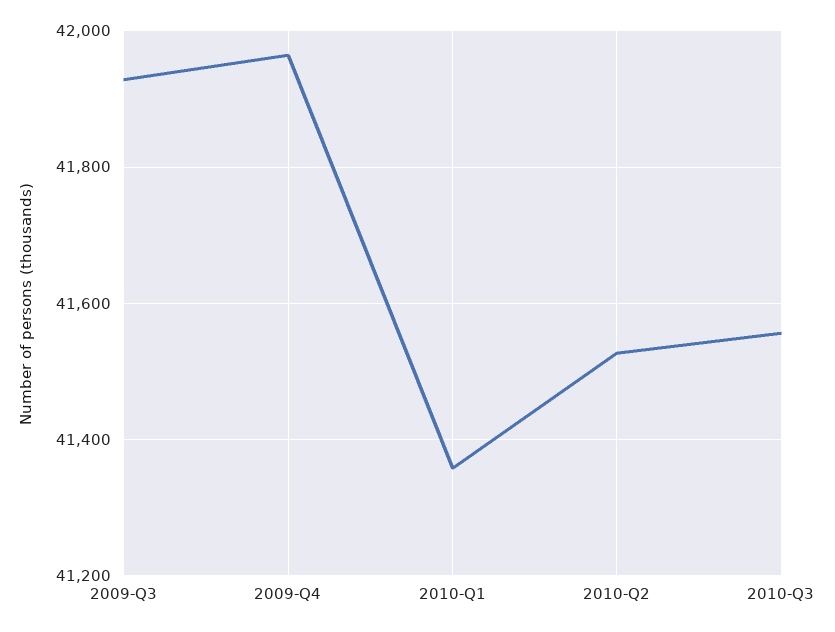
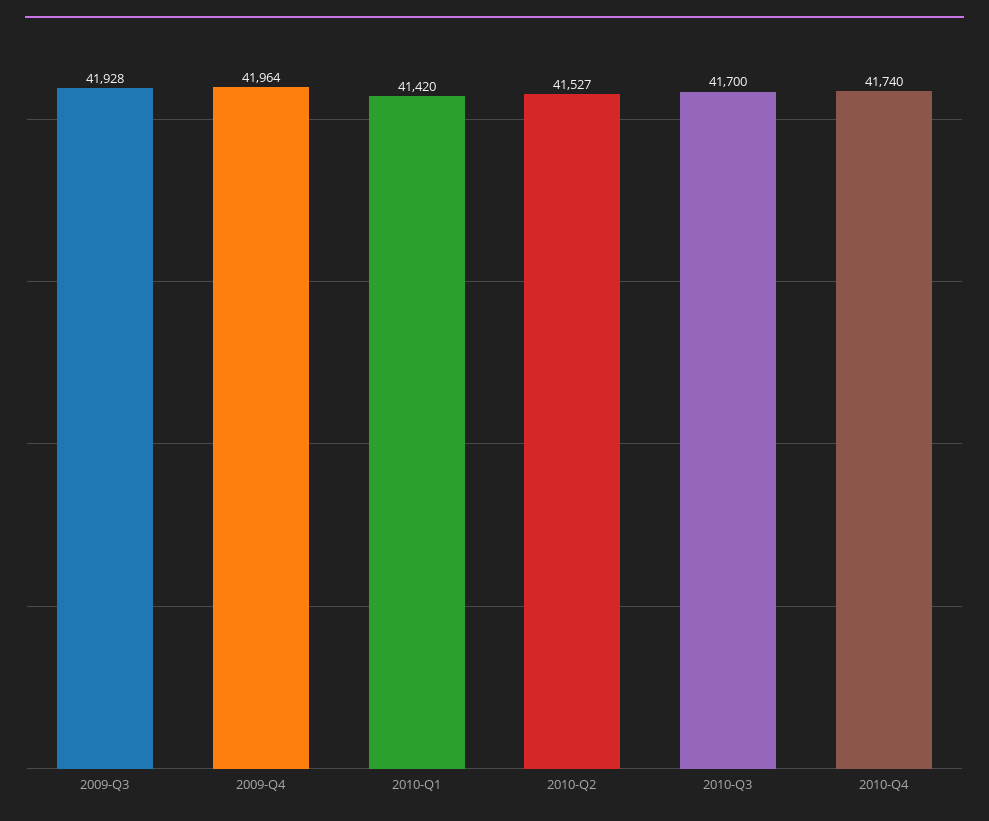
2010-Q1: 41360 -> 41420
2010-Q3: 41560 -> 41700
2010-Q4: none -> 41740

